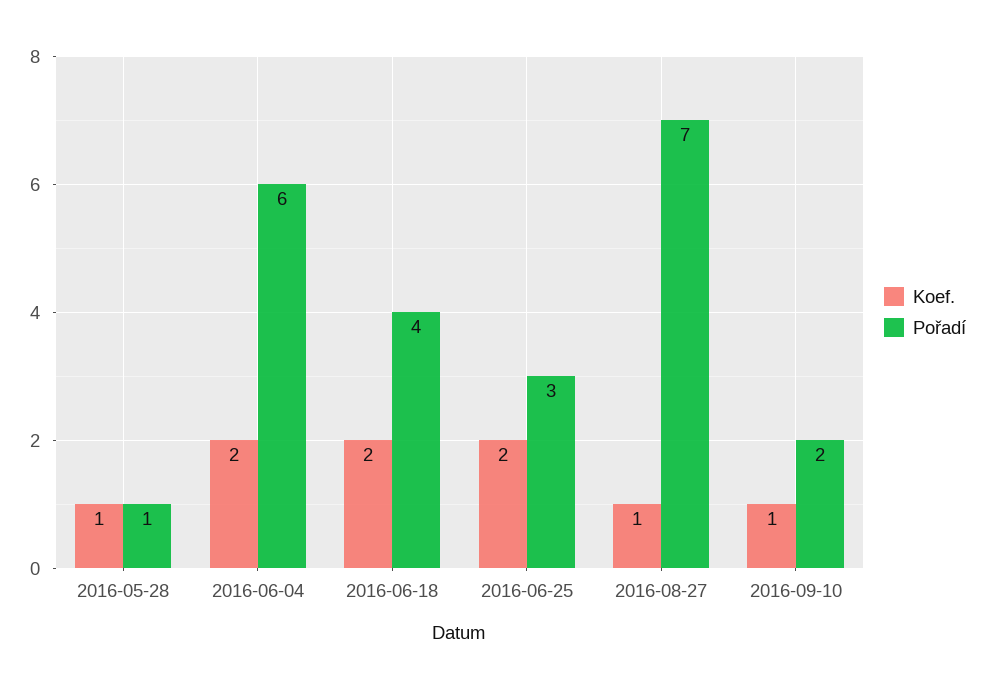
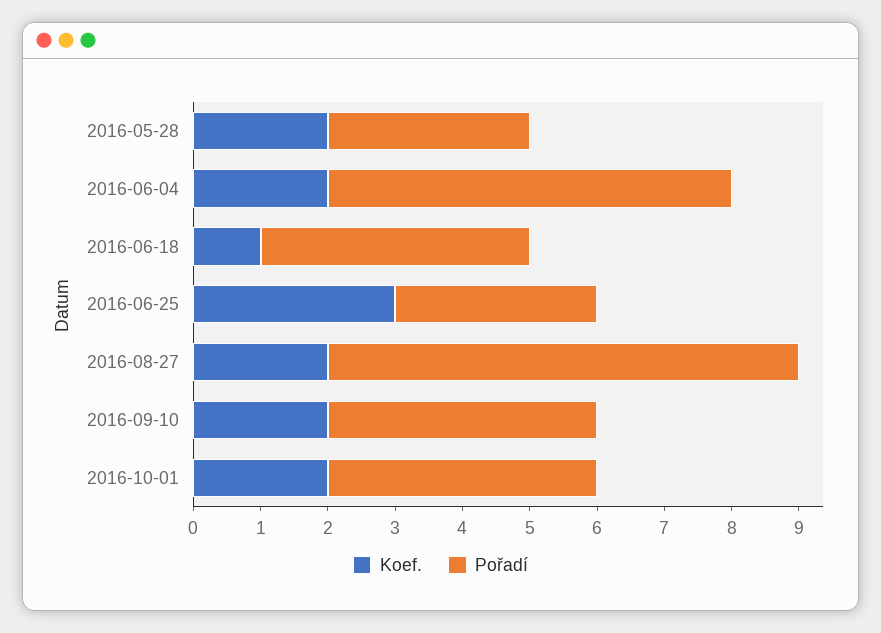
Koef., 2016-05-28: 1 -> 2
Pořadí, 2016-05-28: 1 -> 3
Koef., 2016-06-18: 2 -> 1
Koef., 2016-06-25: 2 -> 3
Koef., 2016-08-27: 1 -> 2
Koef., 2016-09-10: 1 -> 2
Pořadí, 2016-09-10: 2 -> 4
Koef., 2016-10-01: none -> 2
Pořadí, 2016-10-01: none -> 4

